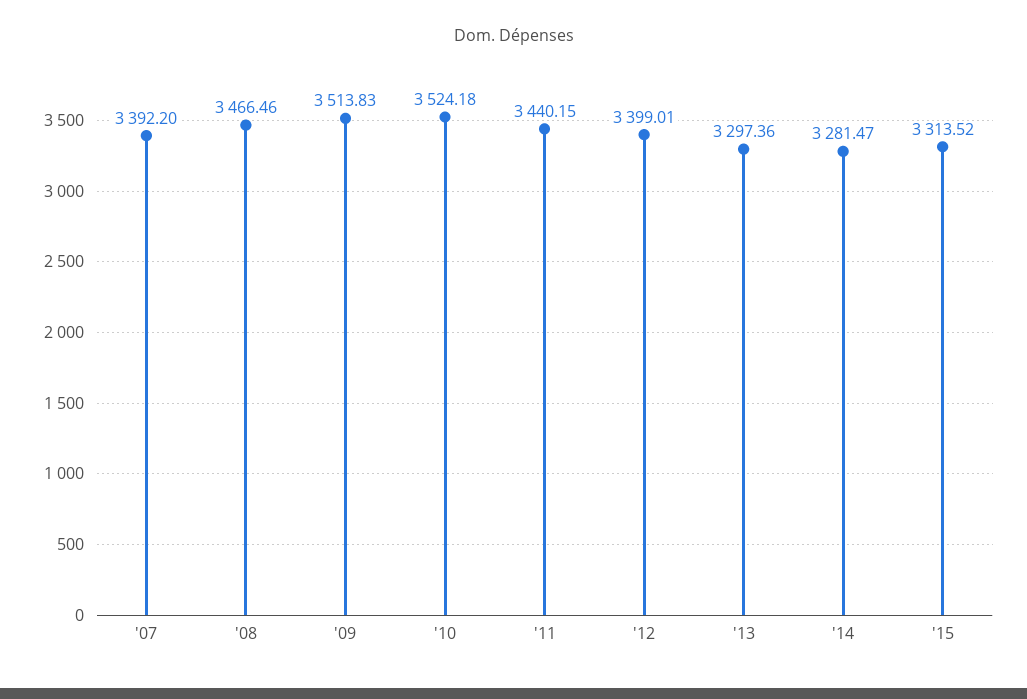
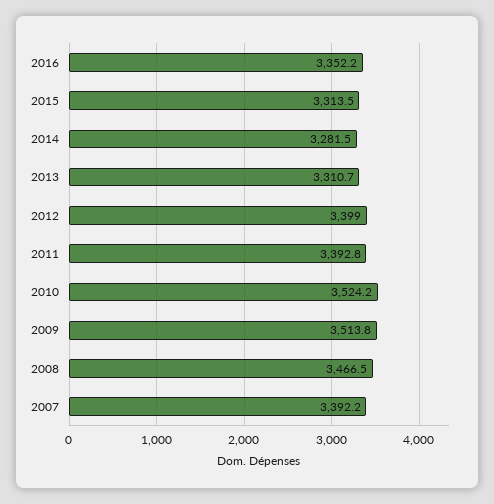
'11: 3440.15 -> 3392.8
'13: 3297.36 -> 3310.7
2016: none -> 3352.2

